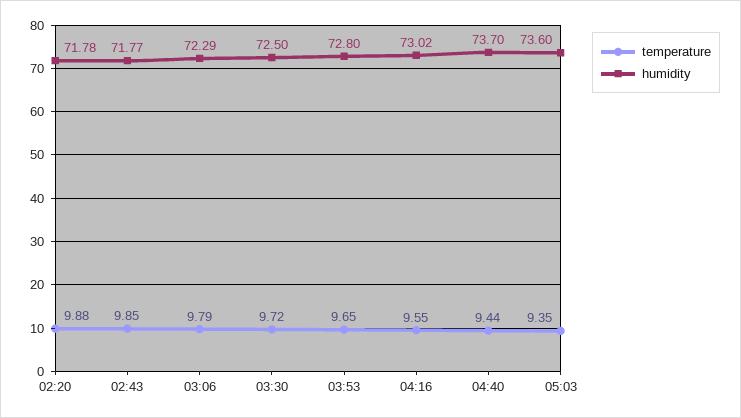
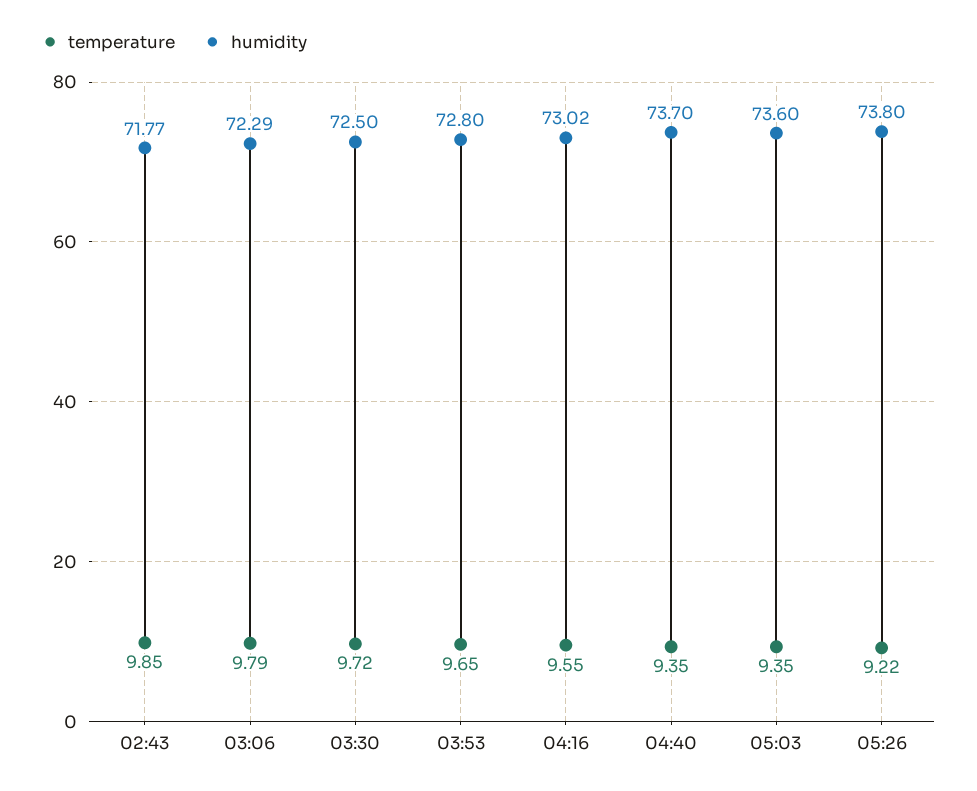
temperature, 02:20: 9.88 -> none
humidity, 02:20: 71.78 -> none
temperature, 04:40: 9.44 -> 9.35
temperature, 05:26: none -> 9.22
humidity, 05:26: none -> 73.8

